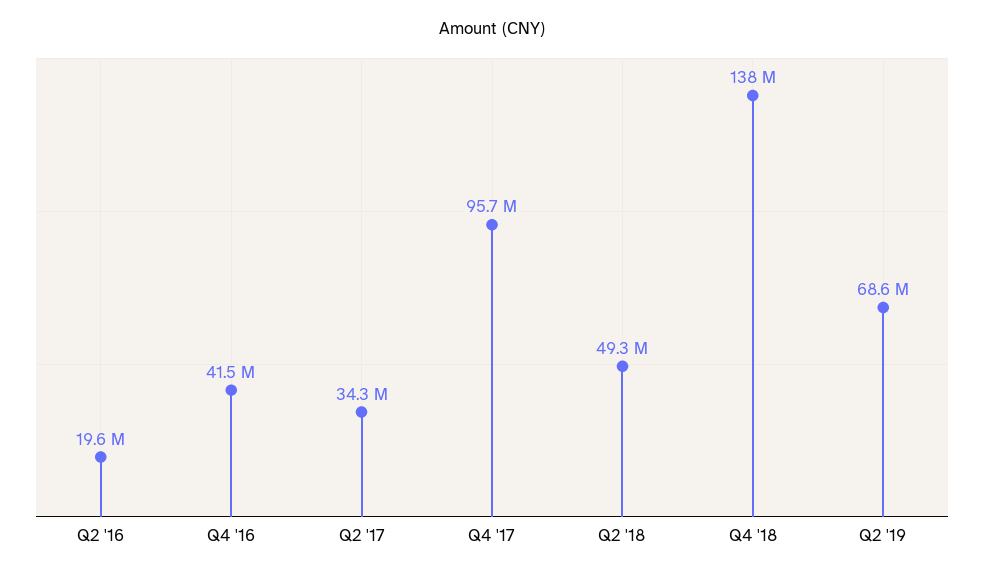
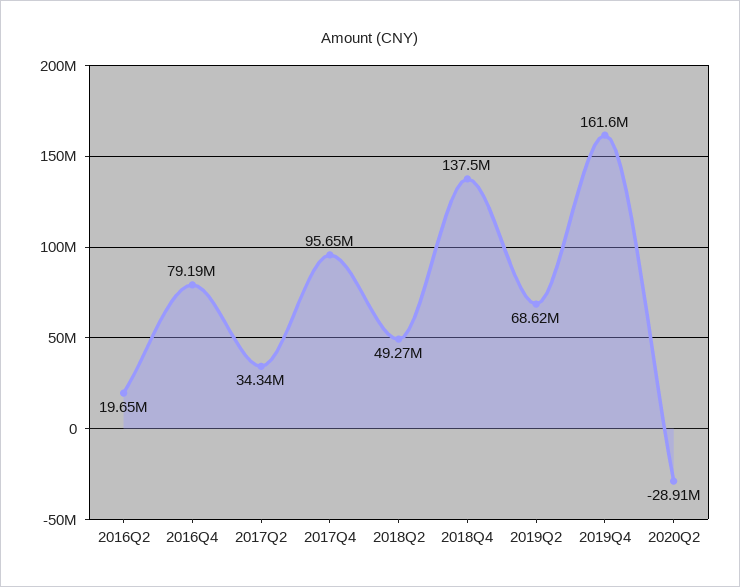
Q4 '16: 41500000 -> 79190000
2019Q4: none -> 161600000
2020Q2: none -> -28910000

